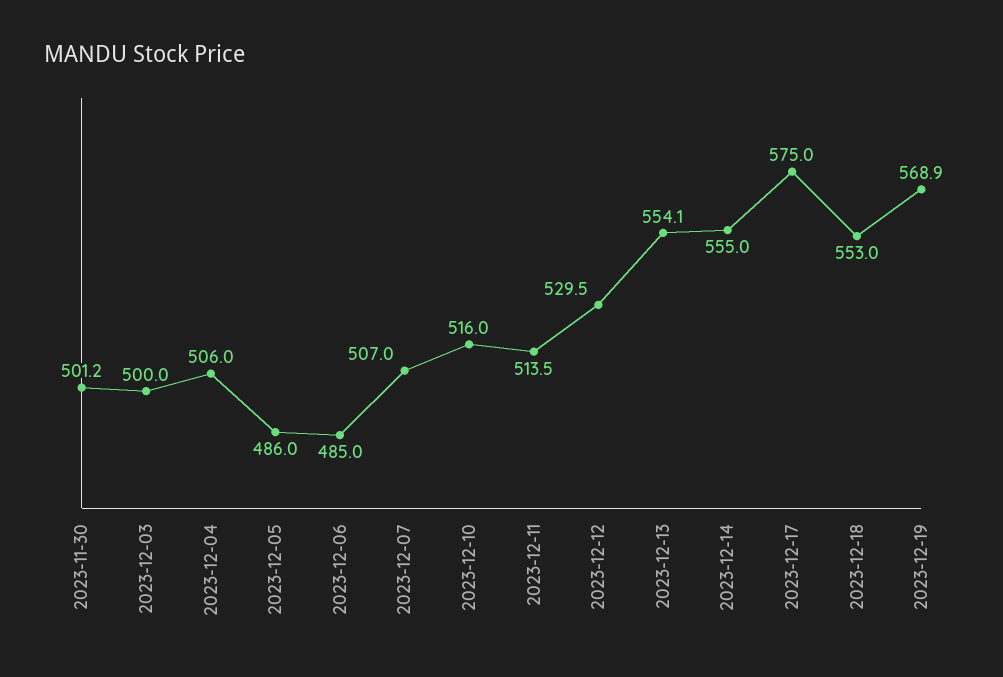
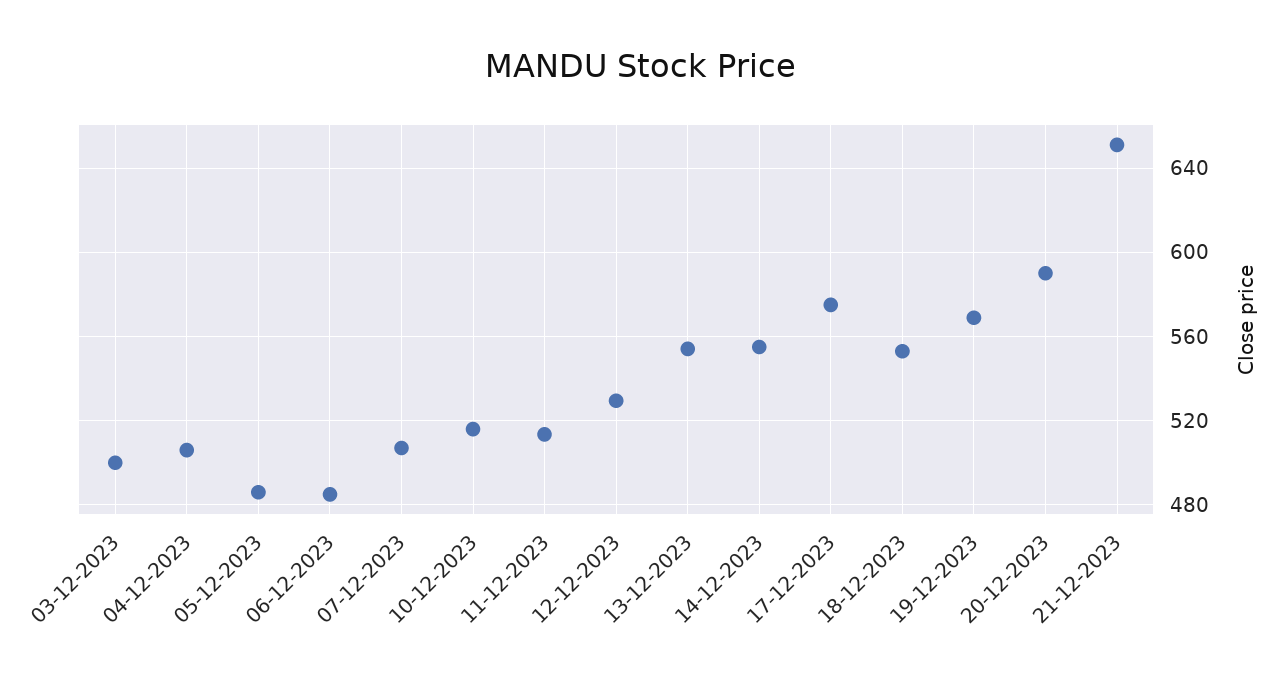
2023-11-30: 501.2 -> none
20-12-2023: none -> 590
21-12-2023: none -> 650

